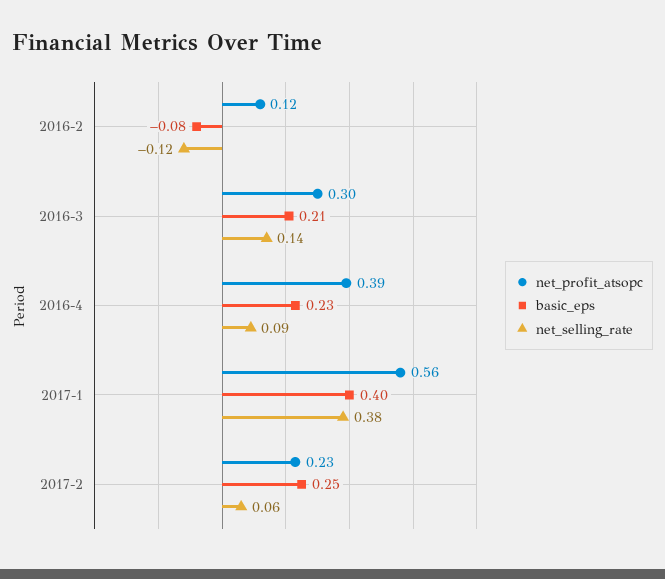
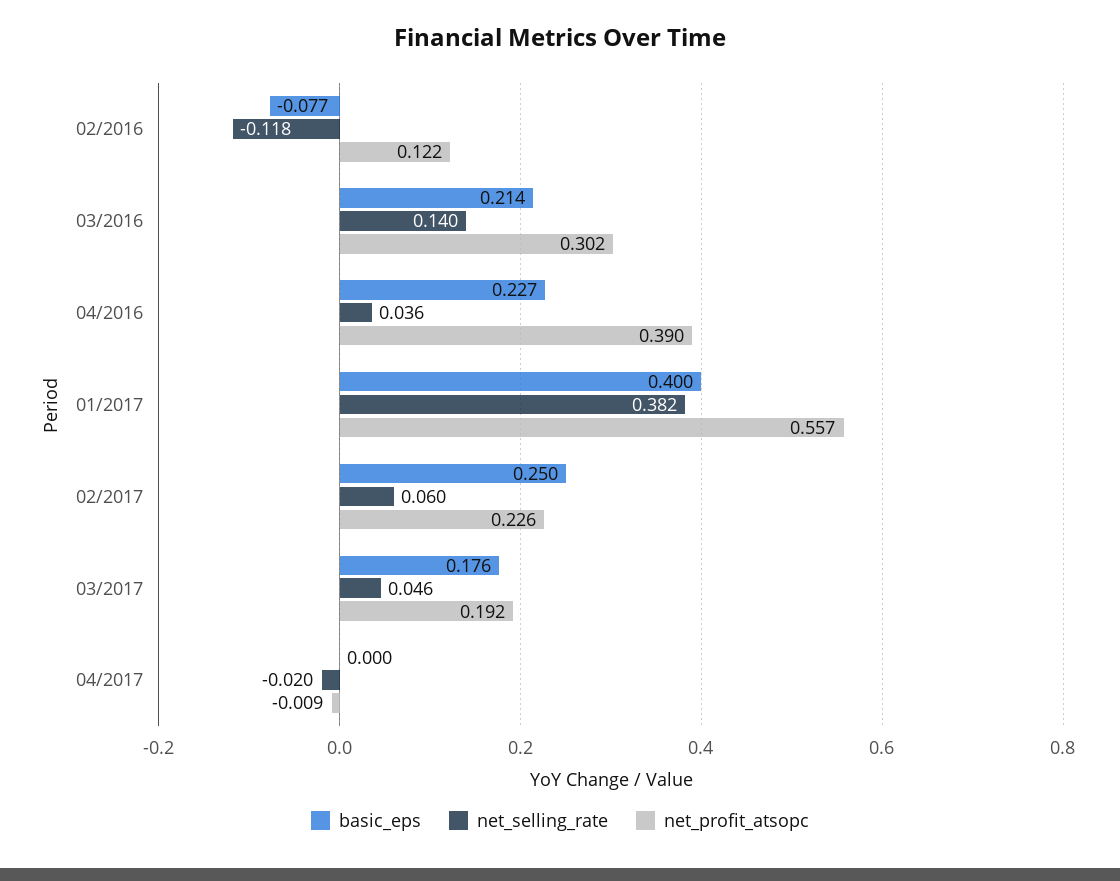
net_selling_rate, 2016-4: 0.09 -> 0.036
basic_eps, 03/2017: none -> 0.176
net_selling_rate, 03/2017: none -> 0.046
net_profit_atsopc, 03/2017: none -> 0.192
basic_eps, 04/2017: none -> 0
net_selling_rate, 04/2017: none -> -0.02
net_profit_atsopc, 04/2017: none -> -0.009

